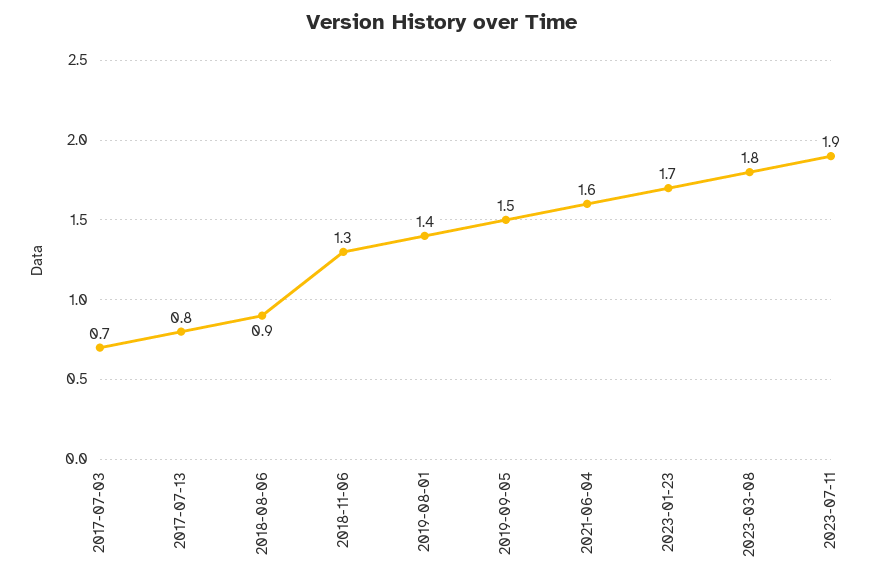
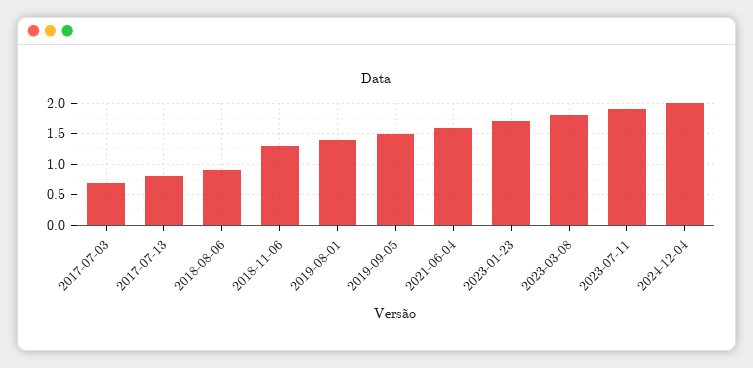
2024-12-04: none -> 2

